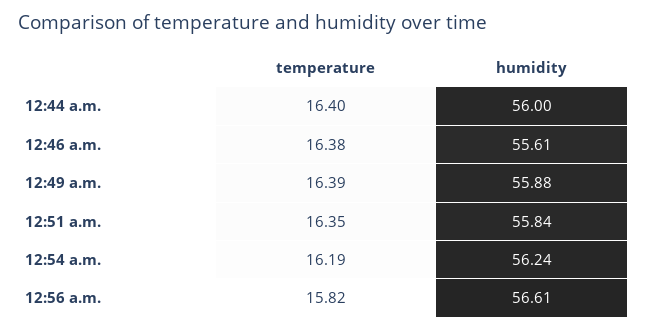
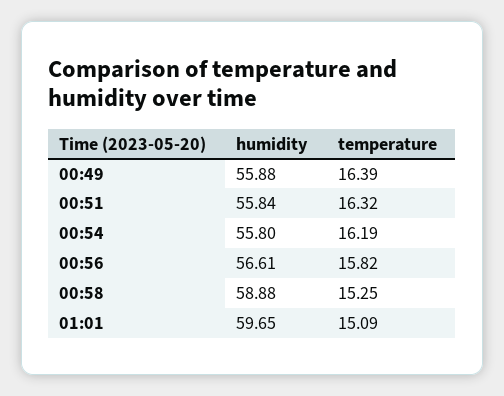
temperature, 12:44 a.m.: 16.4 -> none
humidity, 12:44 a.m.: 56 -> none
temperature, 12:46 a.m.: 16.38 -> none
humidity, 12:46 a.m.: 55.61 -> none
temperature, 12:51 a.m.: 16.35 -> 16.32
humidity, 12:54 a.m.: 56.24 -> 55.8
humidity, 00:58: none -> 58.88
temperature, 00:58: none -> 15.25
humidity, 01:01: none -> 59.65
temperature, 01:01: none -> 15.09

